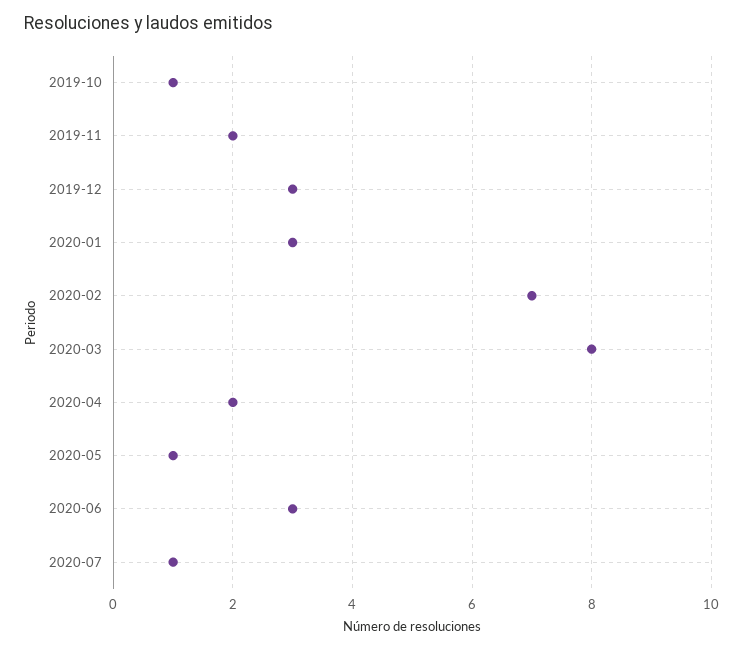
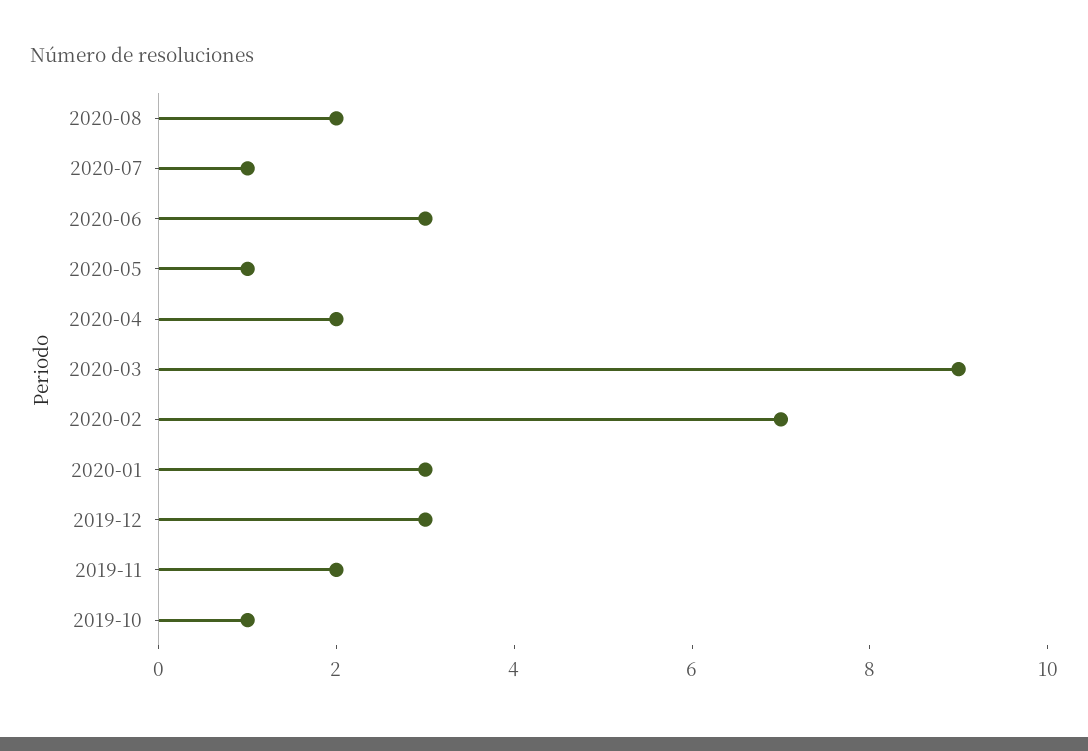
2020-03: 8 -> 9
2020-08: none -> 2

